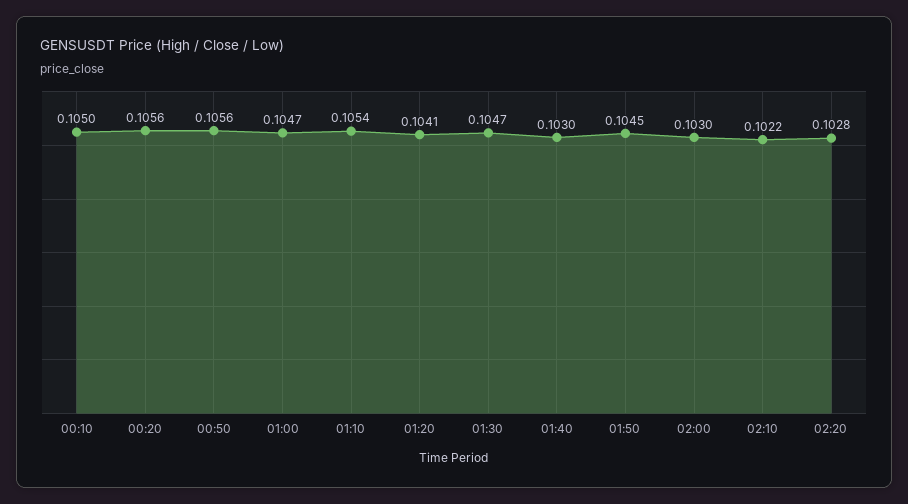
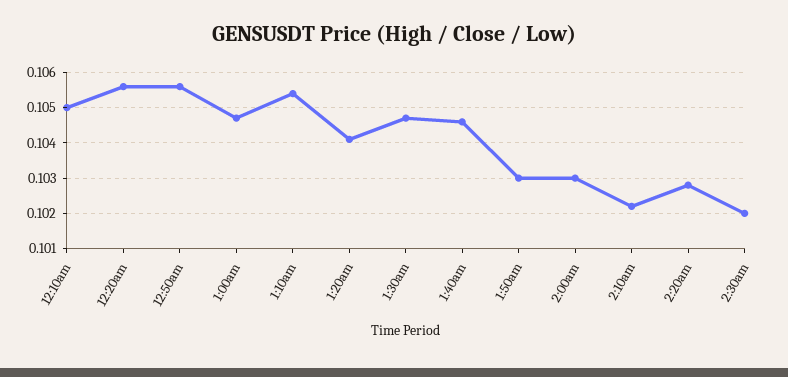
01:40: 0.103 -> 0.1045
01:50: 0.1045 -> 0.103
2:30am: none -> 0.102

